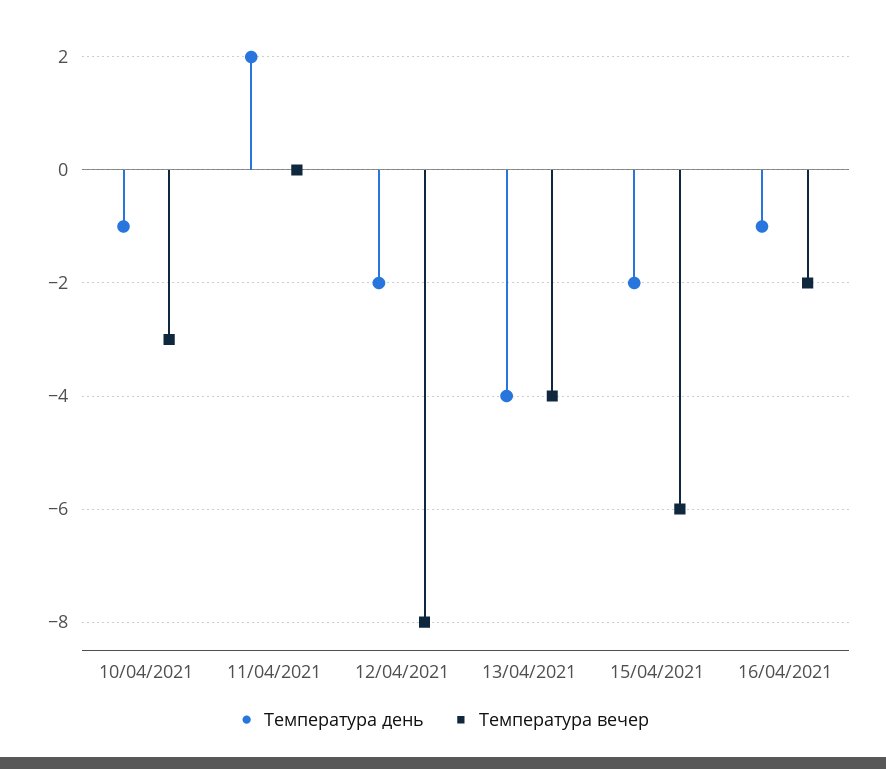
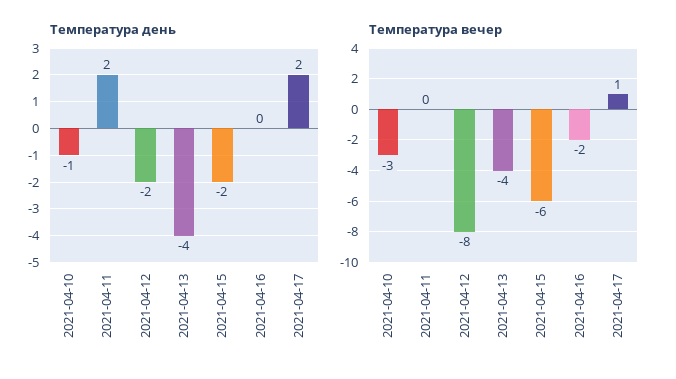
Температура день, 16/04/2021: -1 -> 0
Температура день, 2021-04-17: none -> 2
Температура вечер, 2021-04-17: none -> 1

